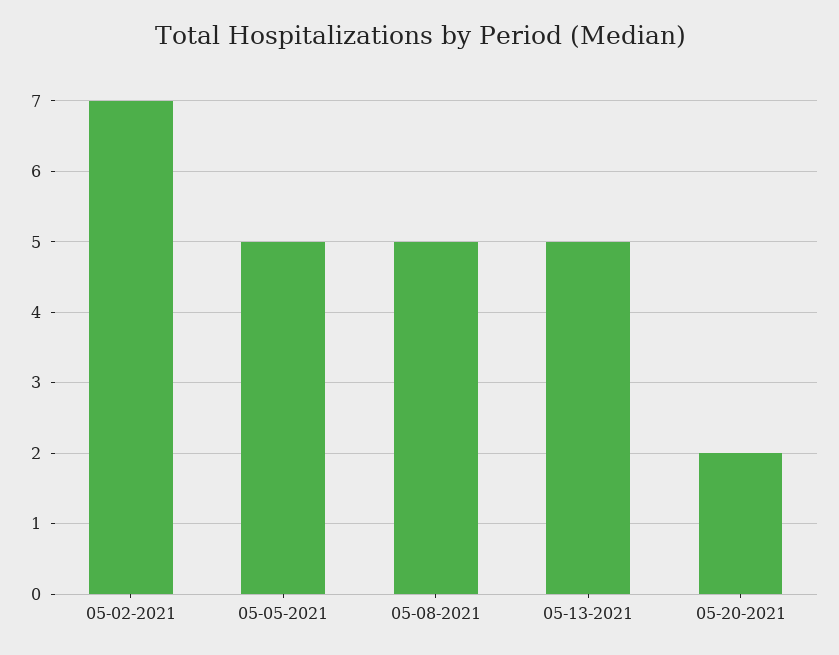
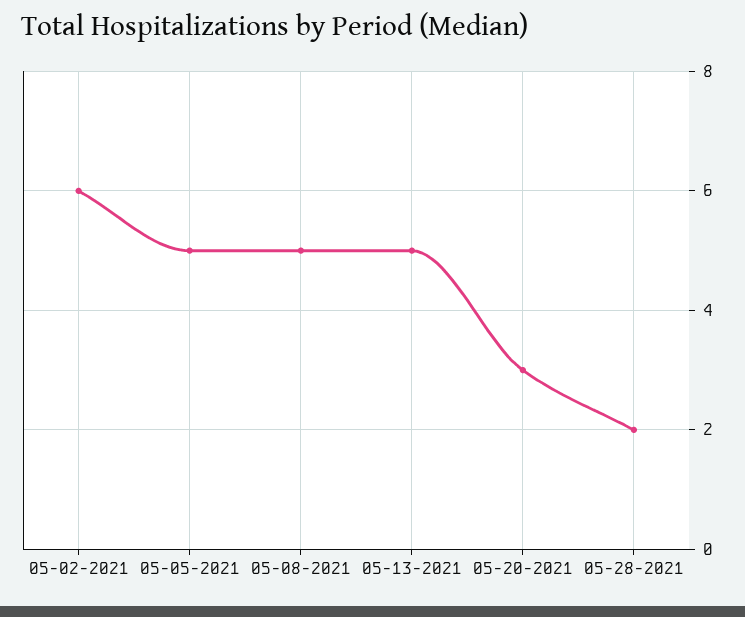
05-02-2021: 7 -> 6
05-20-2021: 2 -> 3
05-28-2021: none -> 2

